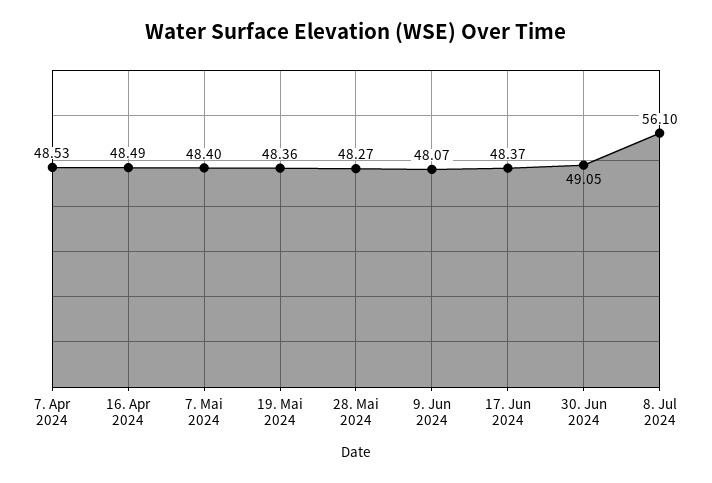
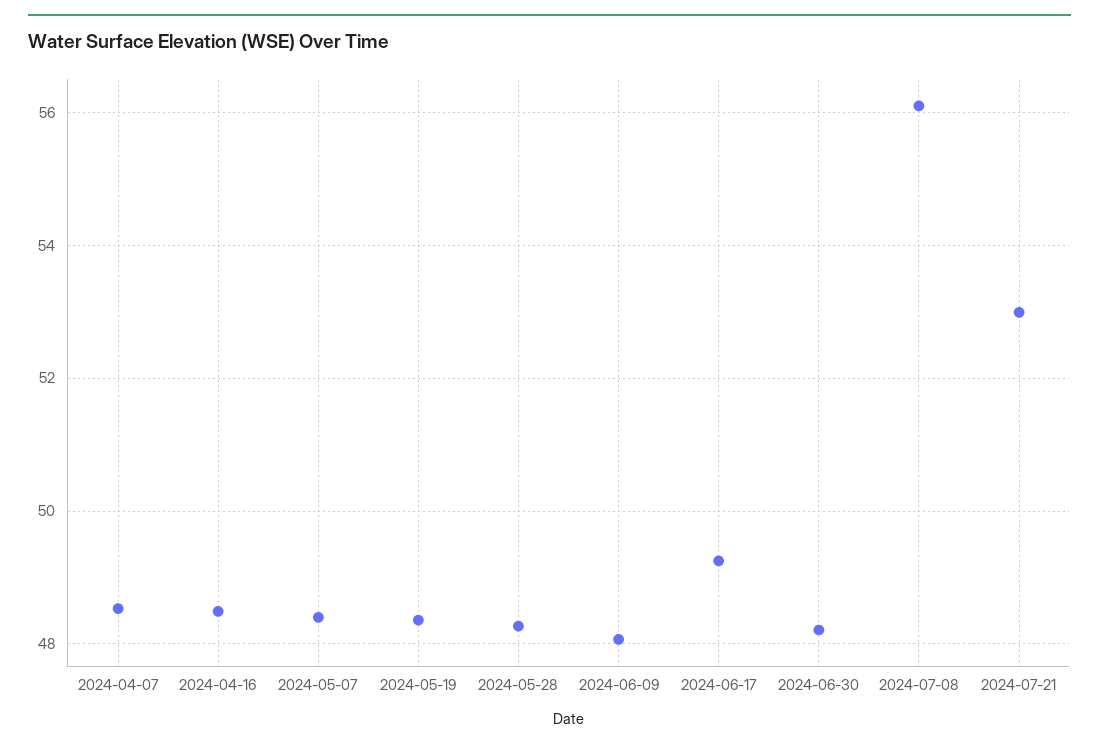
17. Jun 2024: 48.37 -> 49.2
30. Jun 2024: 49.05 -> 48.2
2024-07-21: none -> 53

